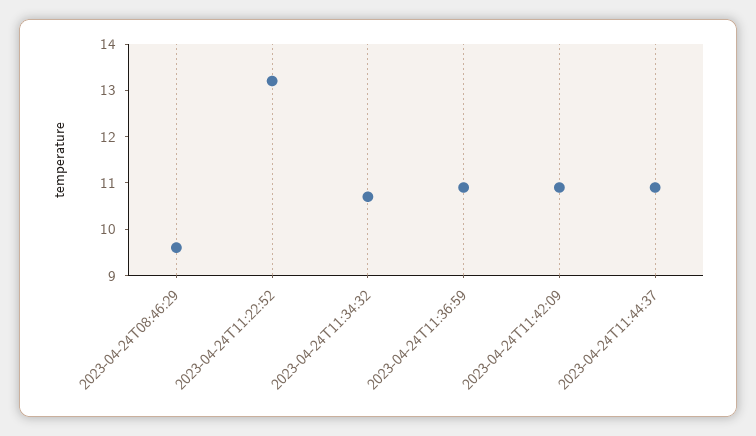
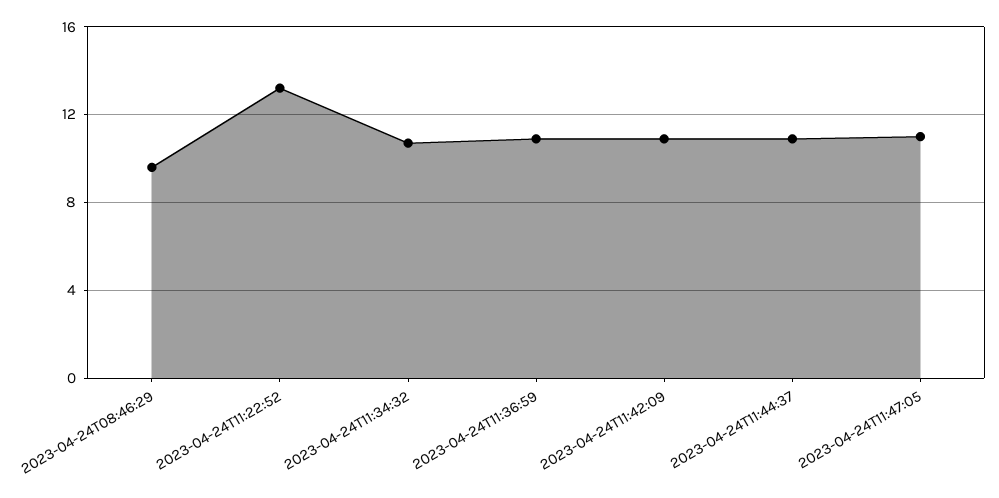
2023-04-24T11:47:05: none -> 11

